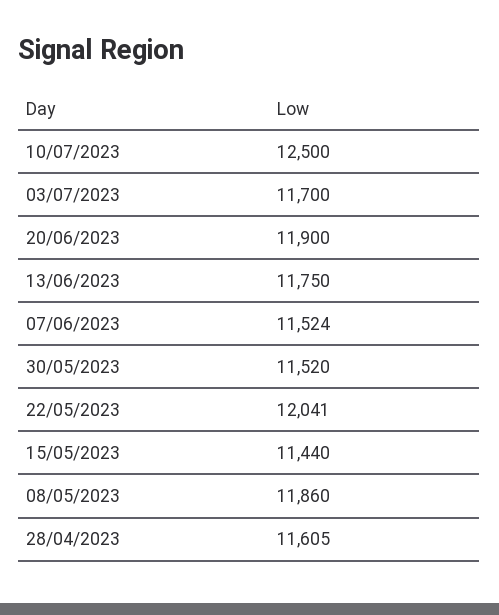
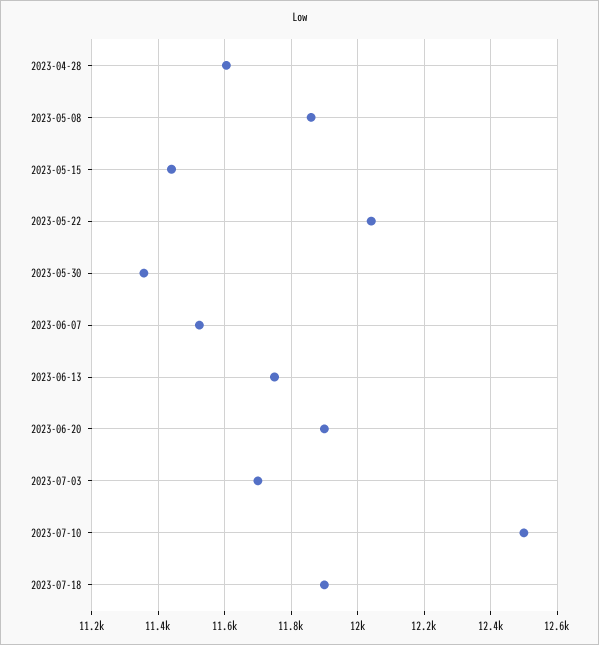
30/05/2023: 11520 -> 11360
2023-07-18: none -> 11900

